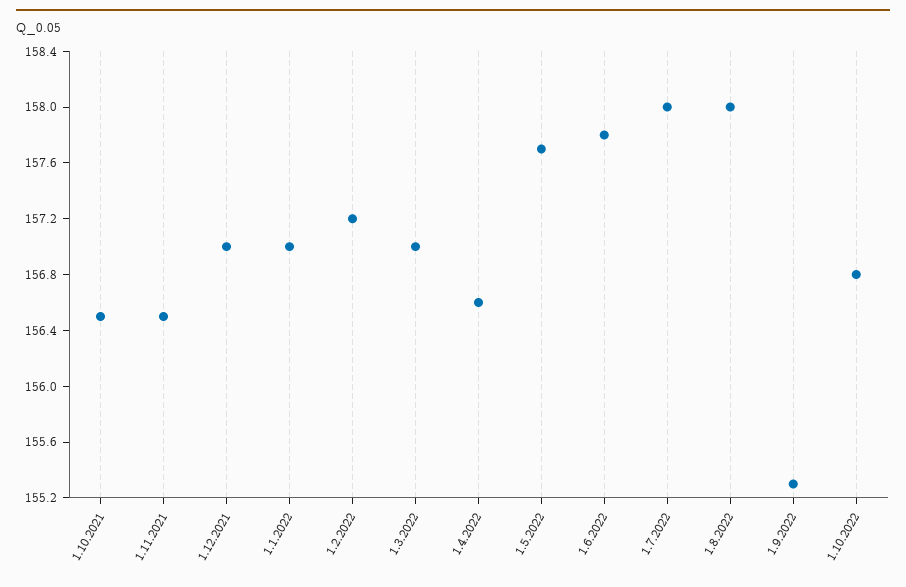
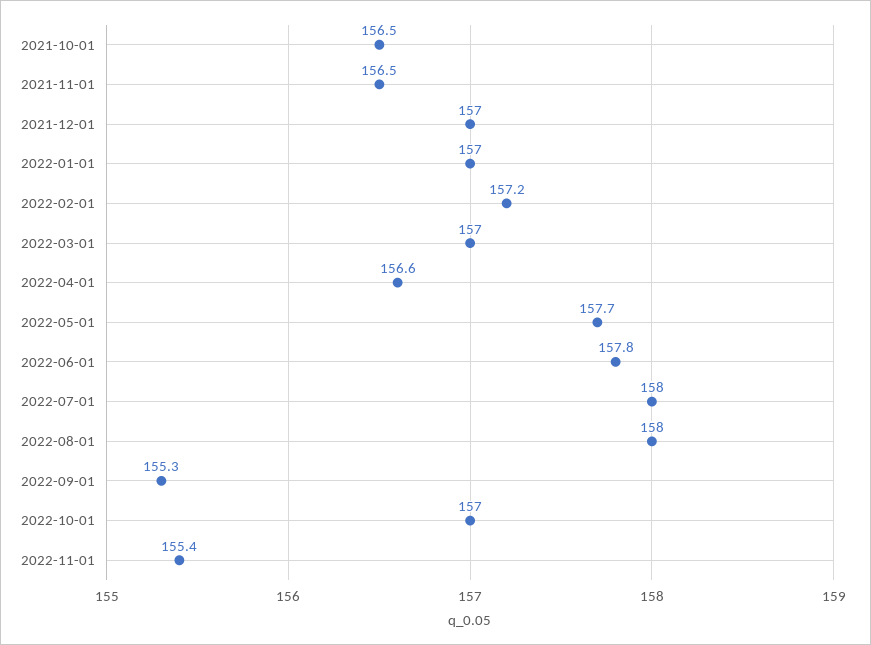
1.10.2022: 156.8 -> 157
2022-11-01: none -> 155.4

